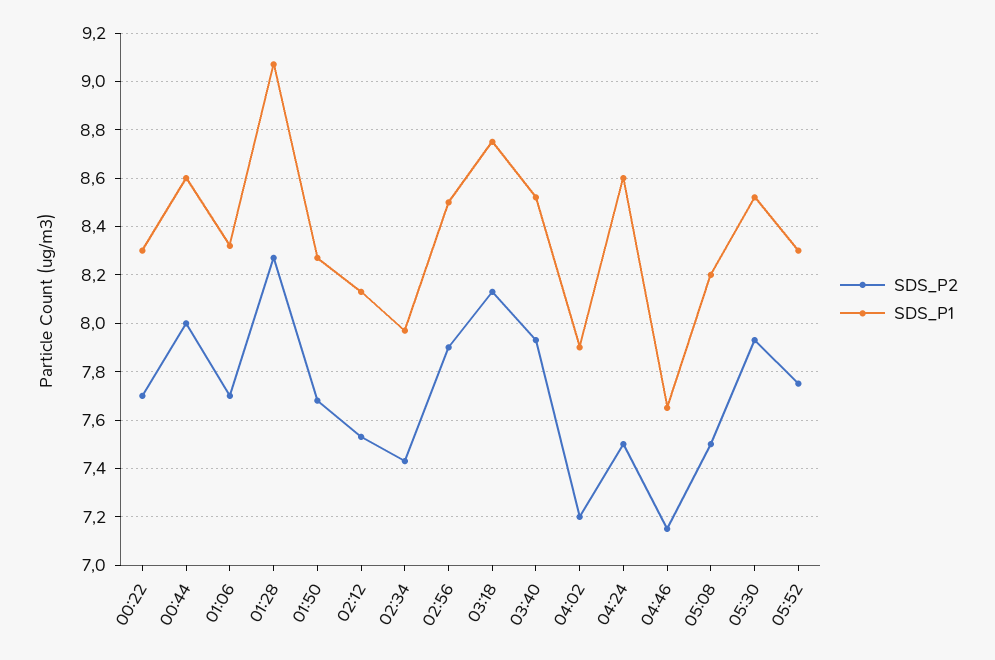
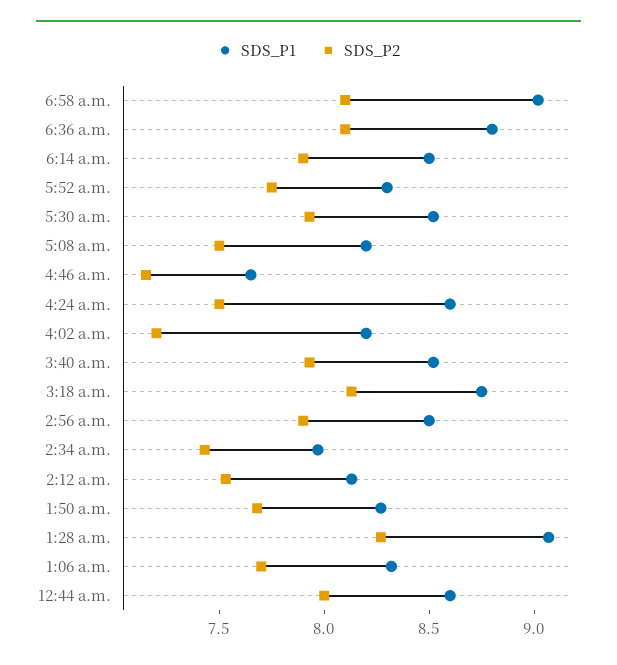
SDS_P2, 00:22: 7.7 -> none
SDS_P1, 00:22: 8.3 -> none
SDS_P1, 04:02: 7.9 -> 8.2
SDS_P1, 6:58 a.m.: none -> 9
SDS_P2, 6:58 a.m.: none -> 8.1
SDS_P1, 6:36 a.m.: none -> 8.8
SDS_P2, 6:36 a.m.: none -> 8.1
SDS_P1, 6:14 a.m.: none -> 8.5
SDS_P2, 6:14 a.m.: none -> 7.9

